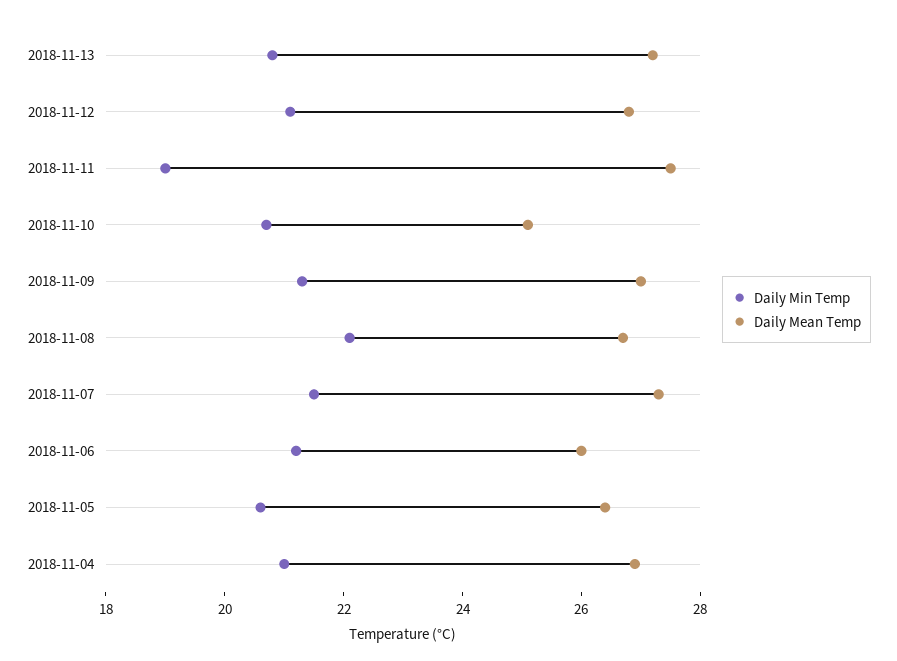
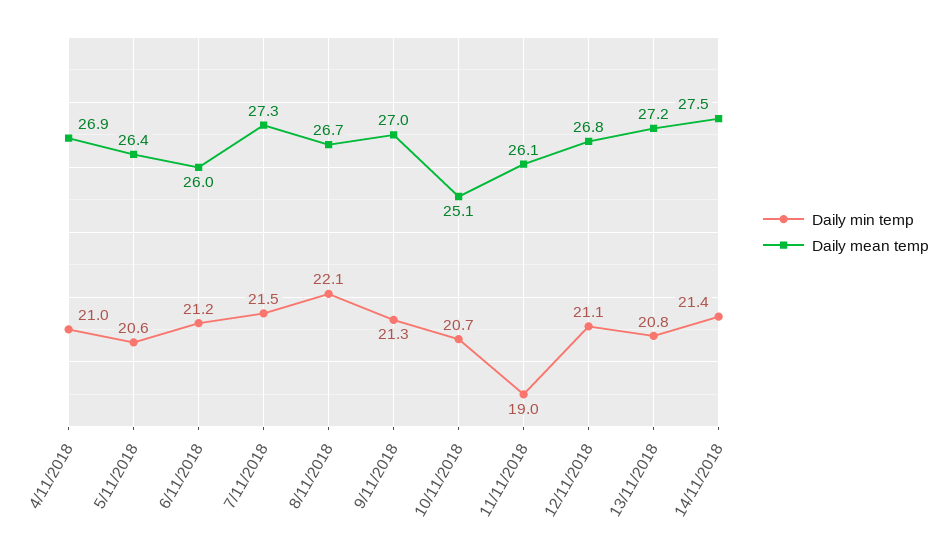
Daily Mean Temp, 2018-11-11: 27.5 -> 26.1
Daily Min Temp, 14/11/2018: none -> 21.4
Daily Mean Temp, 14/11/2018: none -> 27.5

